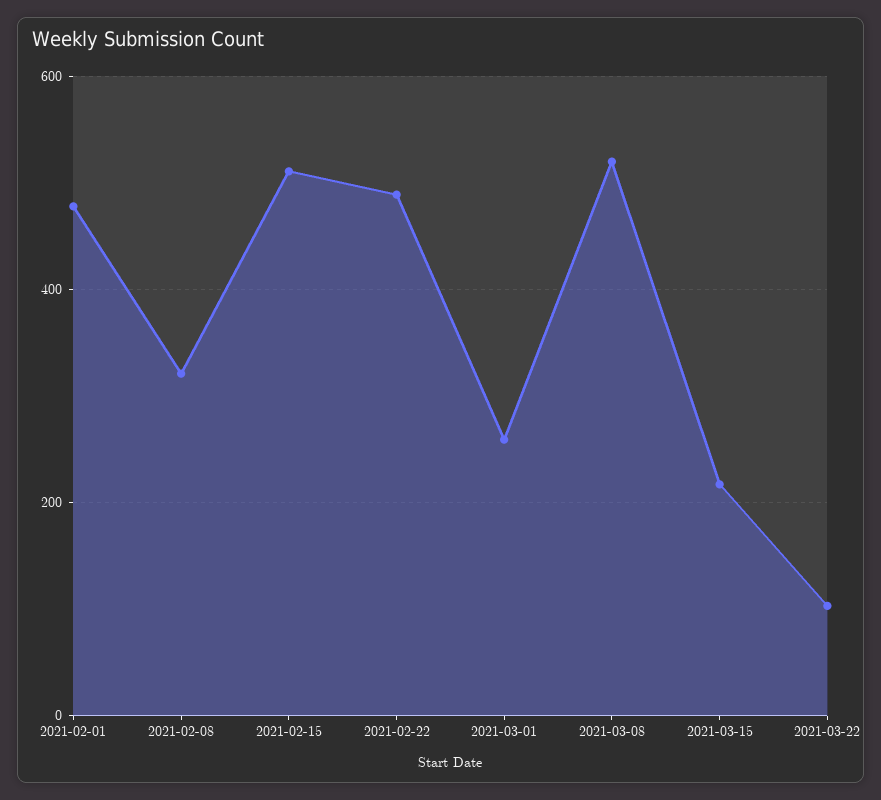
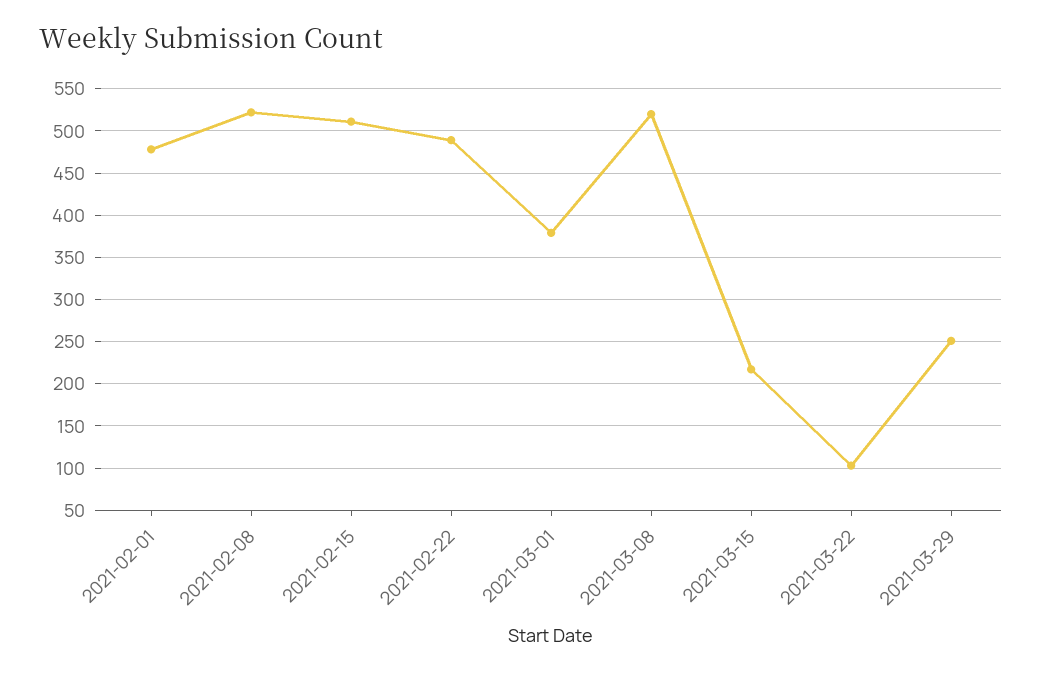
2021-02-08: 320 -> 520
2021-03-01: 260 -> 380
2021-03-29: none -> 250

